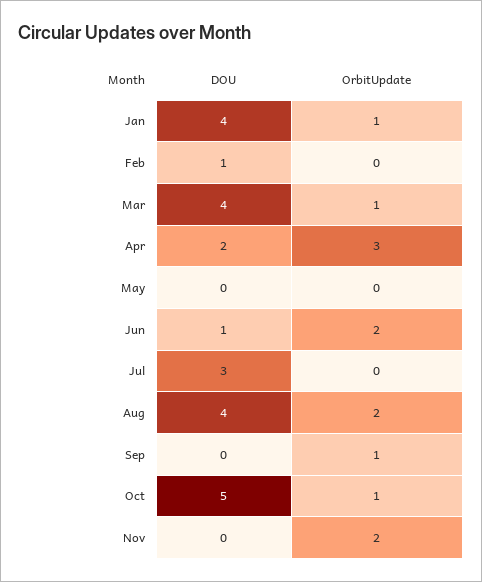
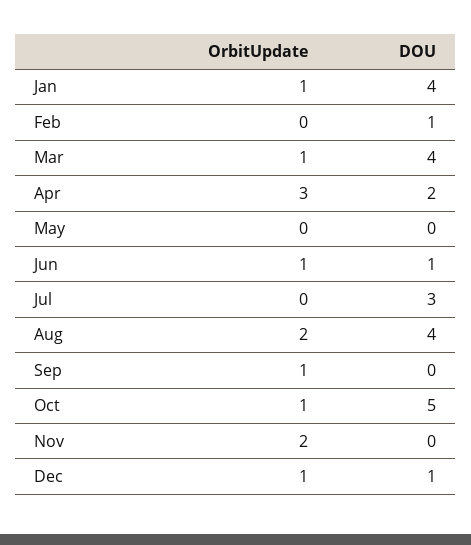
OrbitUpdate, Jun: 2 -> 1
OrbitUpdate, Dec: none -> 1
DOU, Dec: none -> 1

